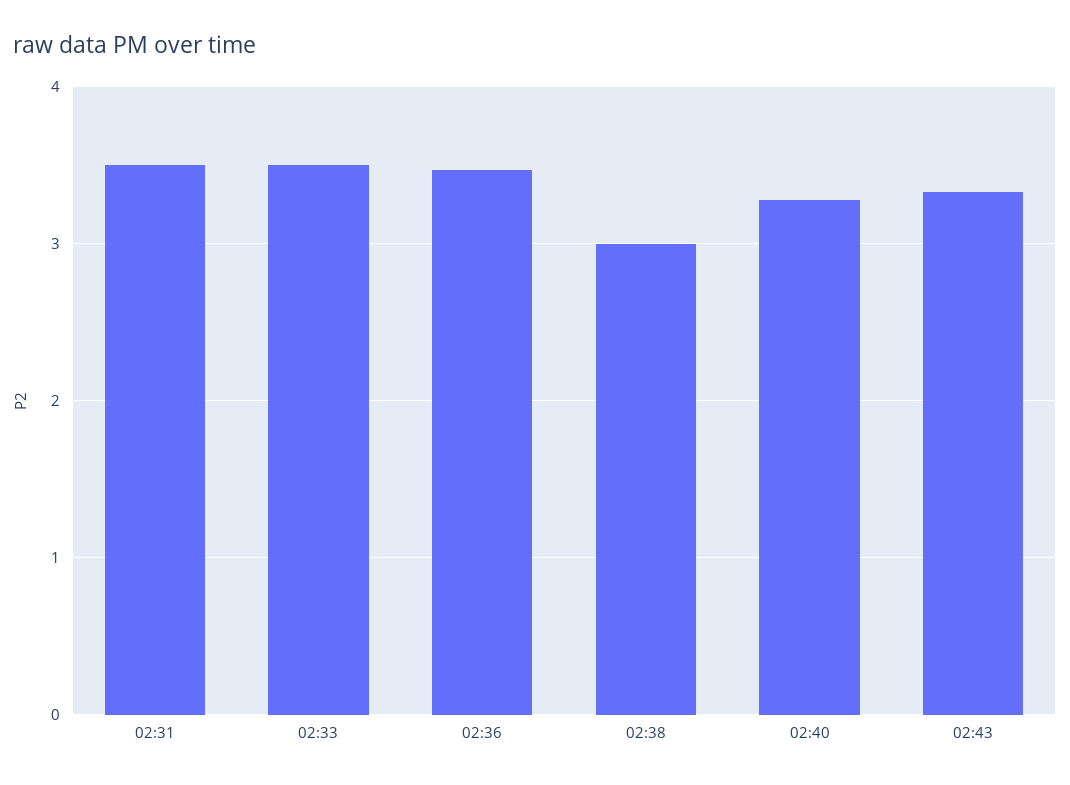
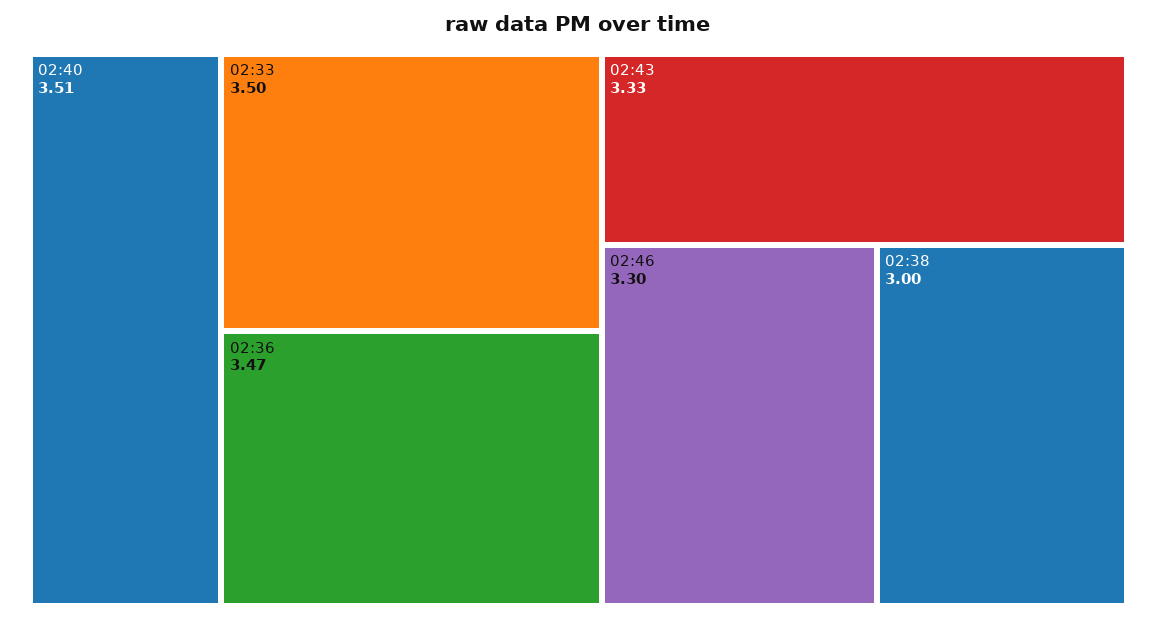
02:31: 3.5 -> none
02:40: 3.3 -> 3.51
02:46: none -> 3.3

